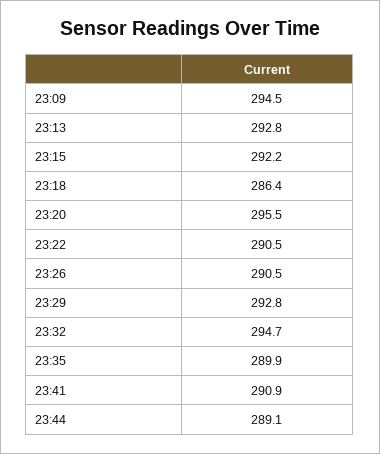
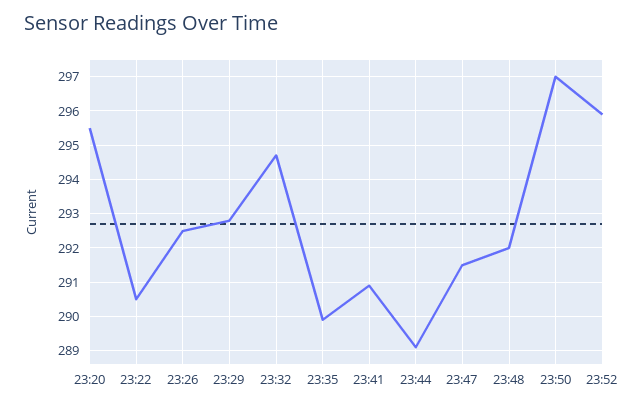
23:09: 294.5 -> none
23:13: 292.8 -> none
23:15: 292.2 -> none
23:18: 286.4 -> none
23:26: 290.5 -> 292.5
23:47: none -> 291.5
23:48: none -> 292
23:50: none -> 297
23:52: none -> 296

